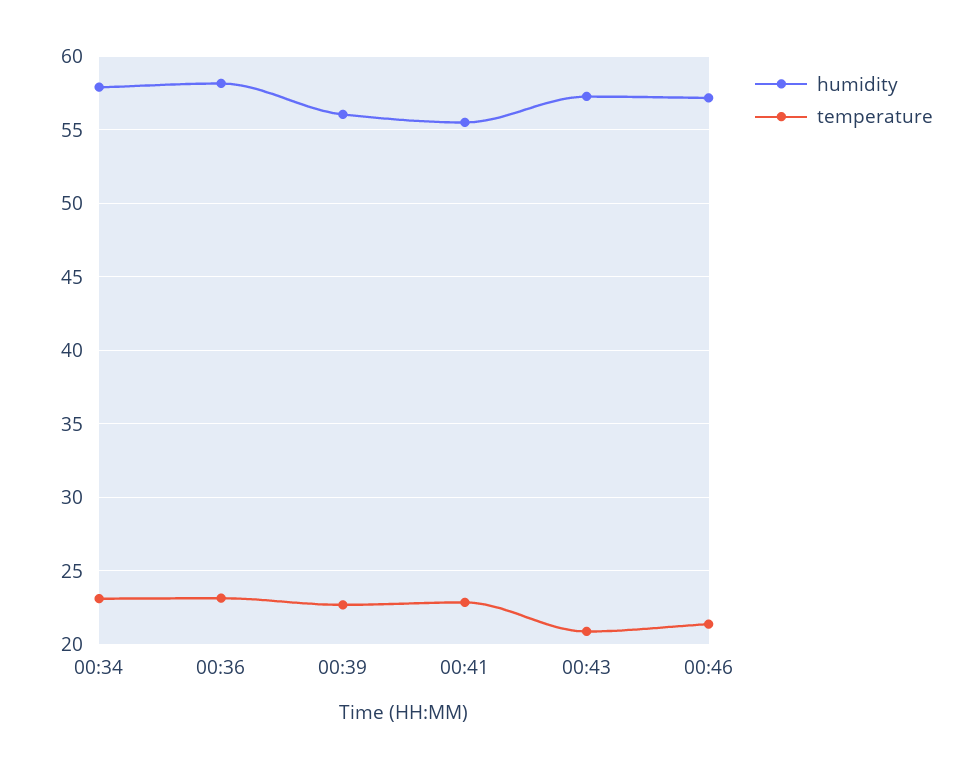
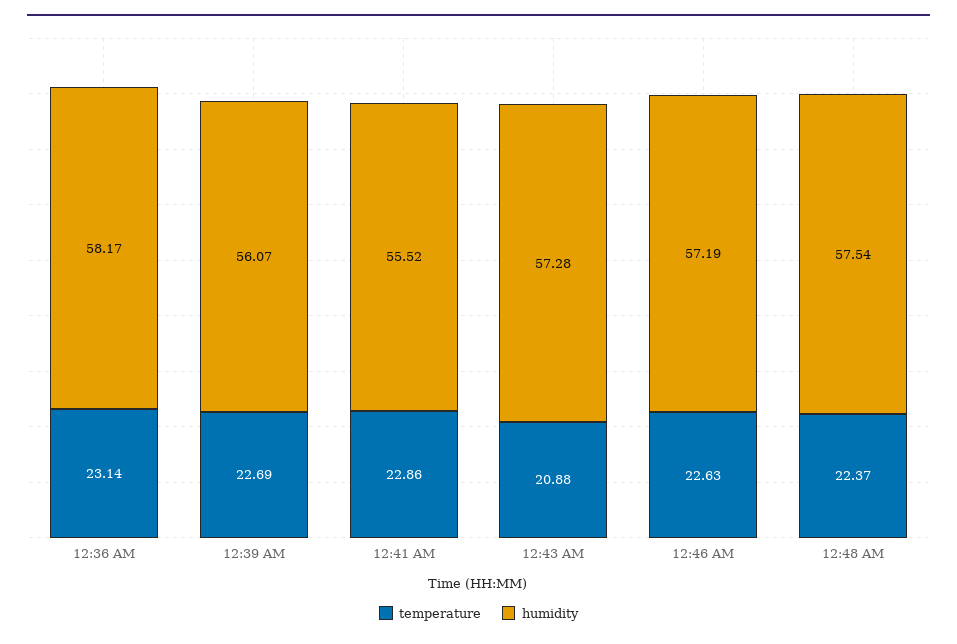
humidity, 00:34: 58 -> none
temperature, 00:34: 23 -> none
temperature, 00:46: 21.5 -> 22.63
temperature, 12:48 AM: none -> 22.37
humidity, 12:48 AM: none -> 57.54

